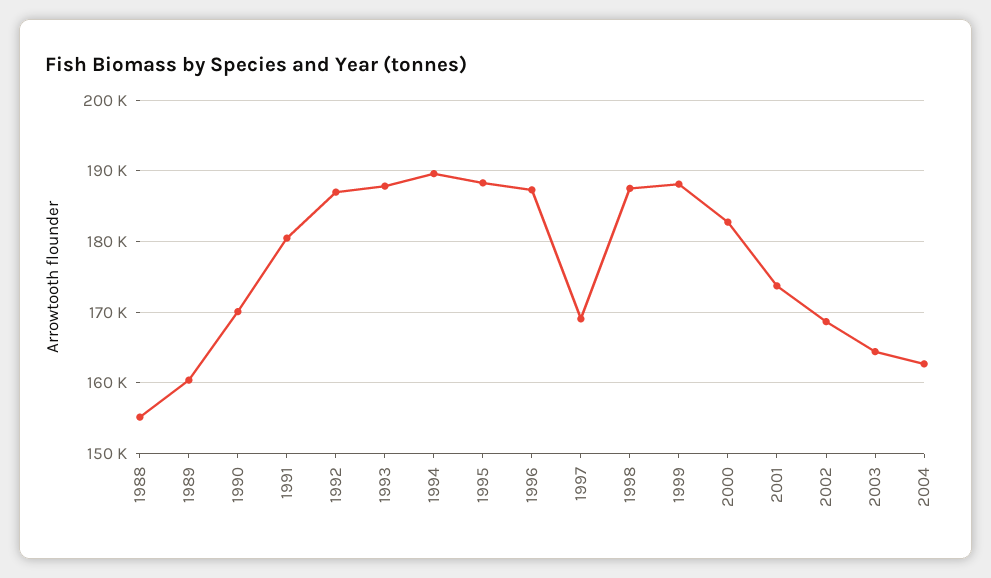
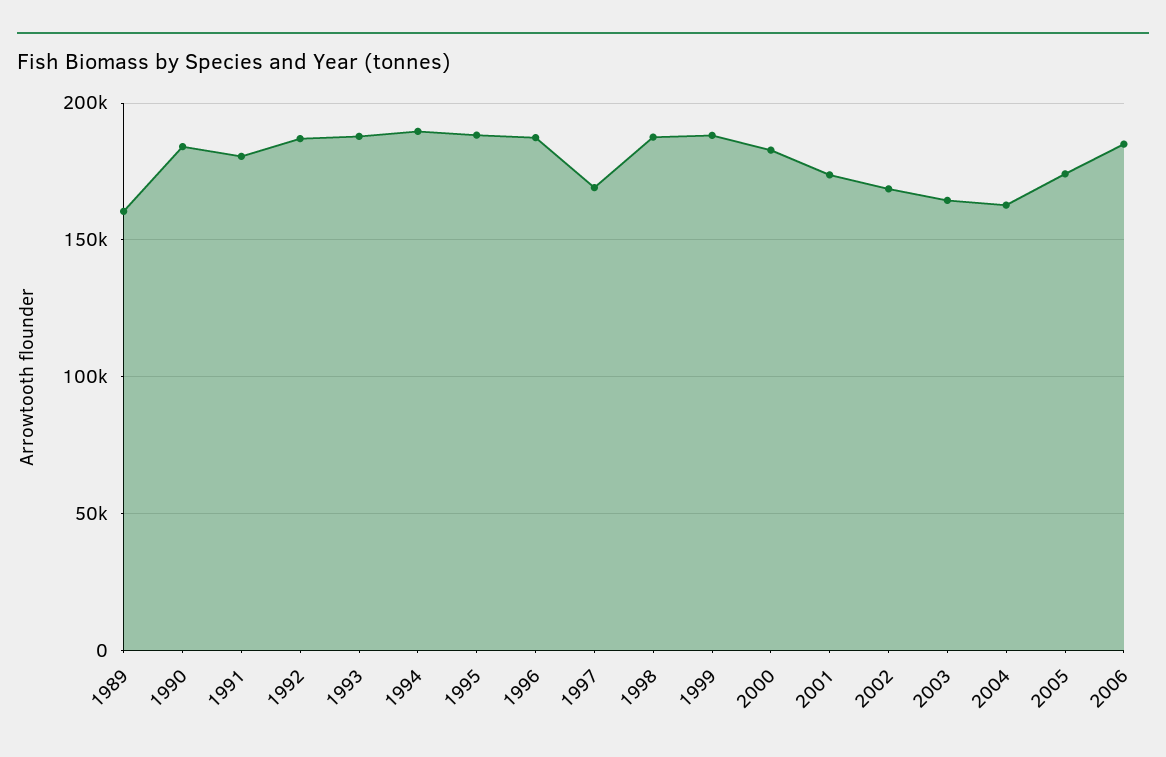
1988: 155000 -> none
1990: 170000 -> 185000
2005: none -> 175000
2006: none -> 185000

